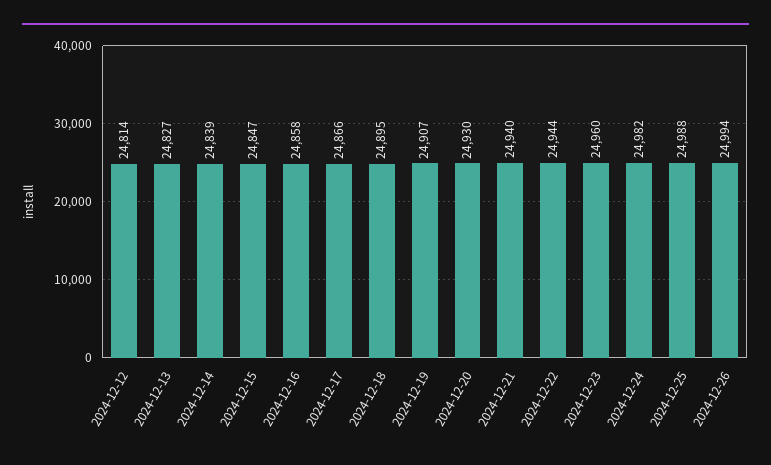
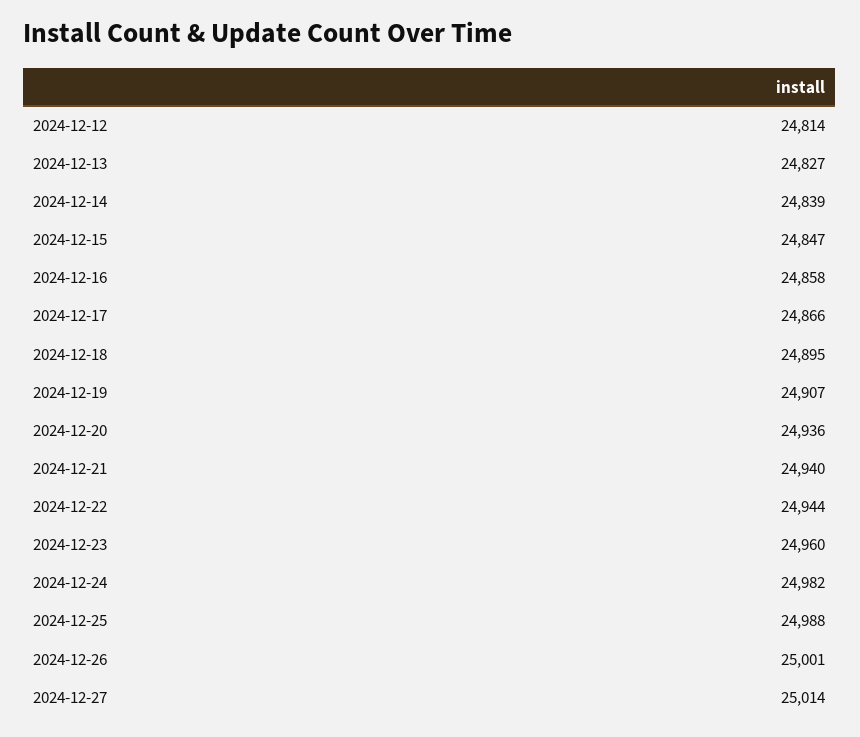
2024-12-20: 24930 -> 24936
2024-12-26: 24994 -> 25001
2024-12-27: none -> 25014

